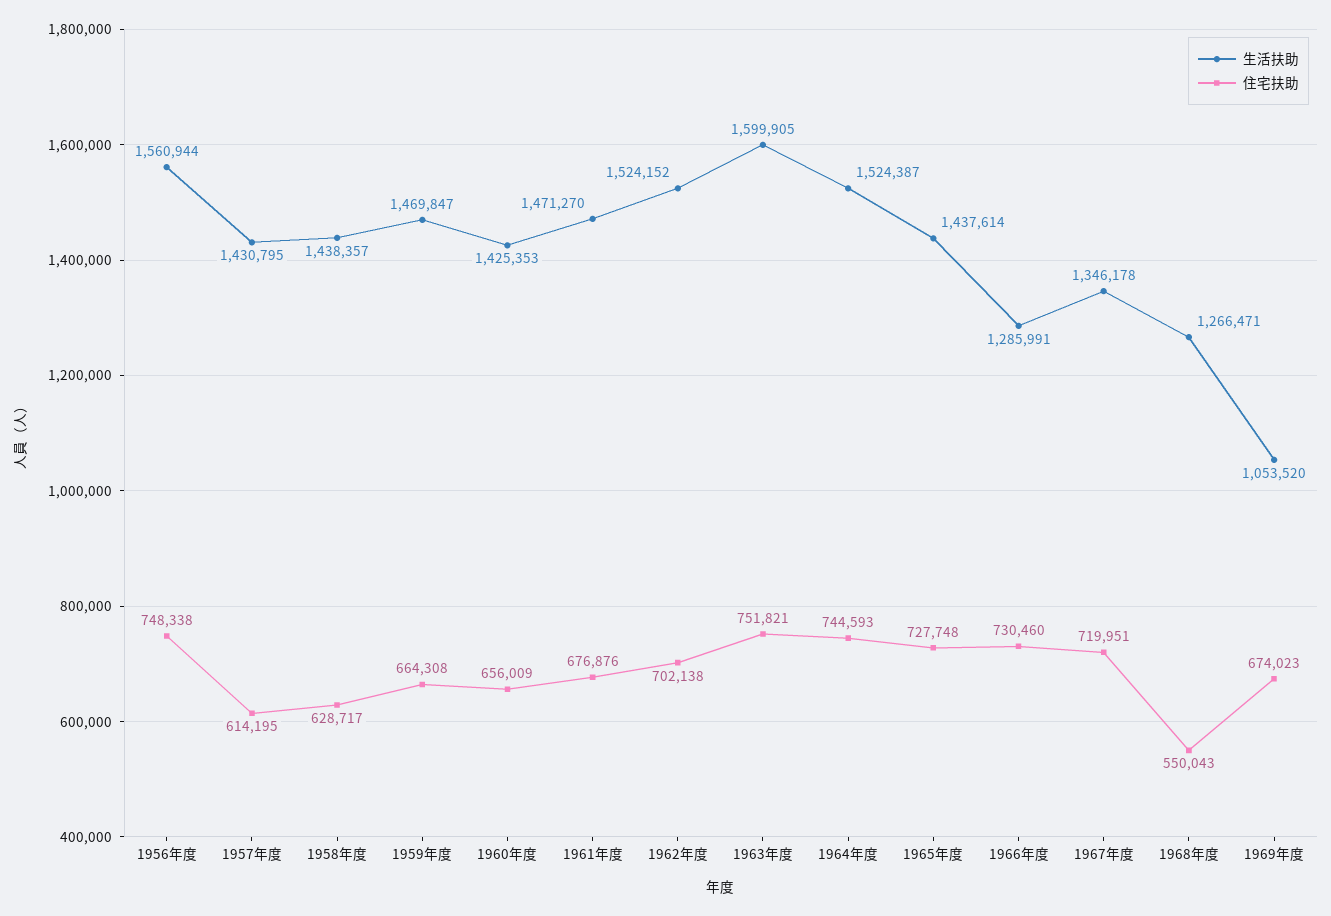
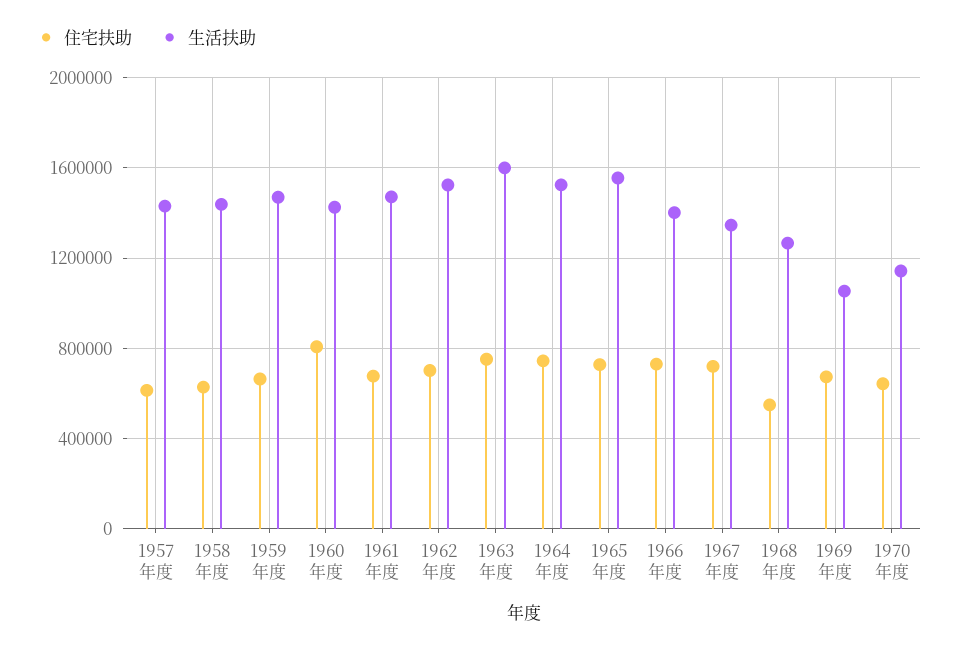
生活扶助, 1956年度: 1560944 -> none
住宅扶助, 1956年度: 748338 -> none
住宅扶助, 1960年度: 656009 -> 800000
生活扶助, 1965年度: 1437614 -> 1550000
生活扶助, 1966年度: 1285991 -> 1400000
住宅扶助, 1970年度: none -> 650000
生活扶助, 1970年度: none -> 1150000

